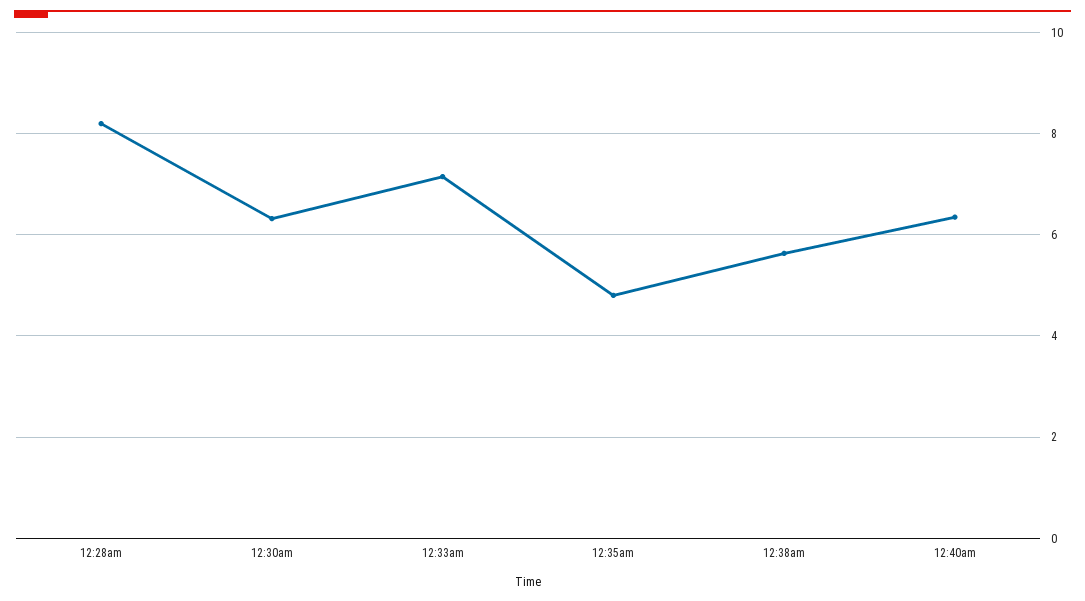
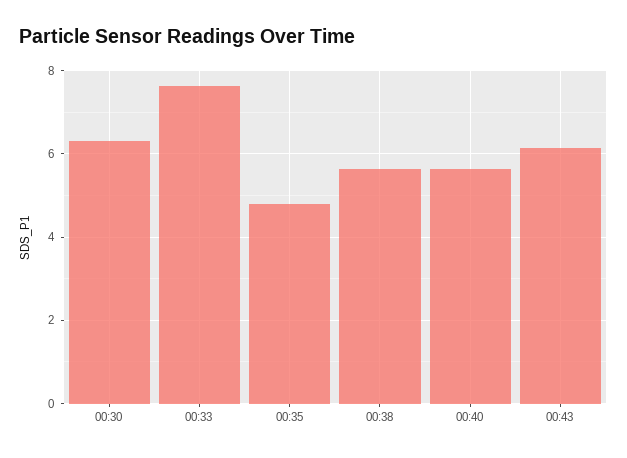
12:28am: 8.2 -> none
12:33am: 7.2 -> 7.6
12:40am: 6.4 -> 5.6
00:43: none -> 6.2

